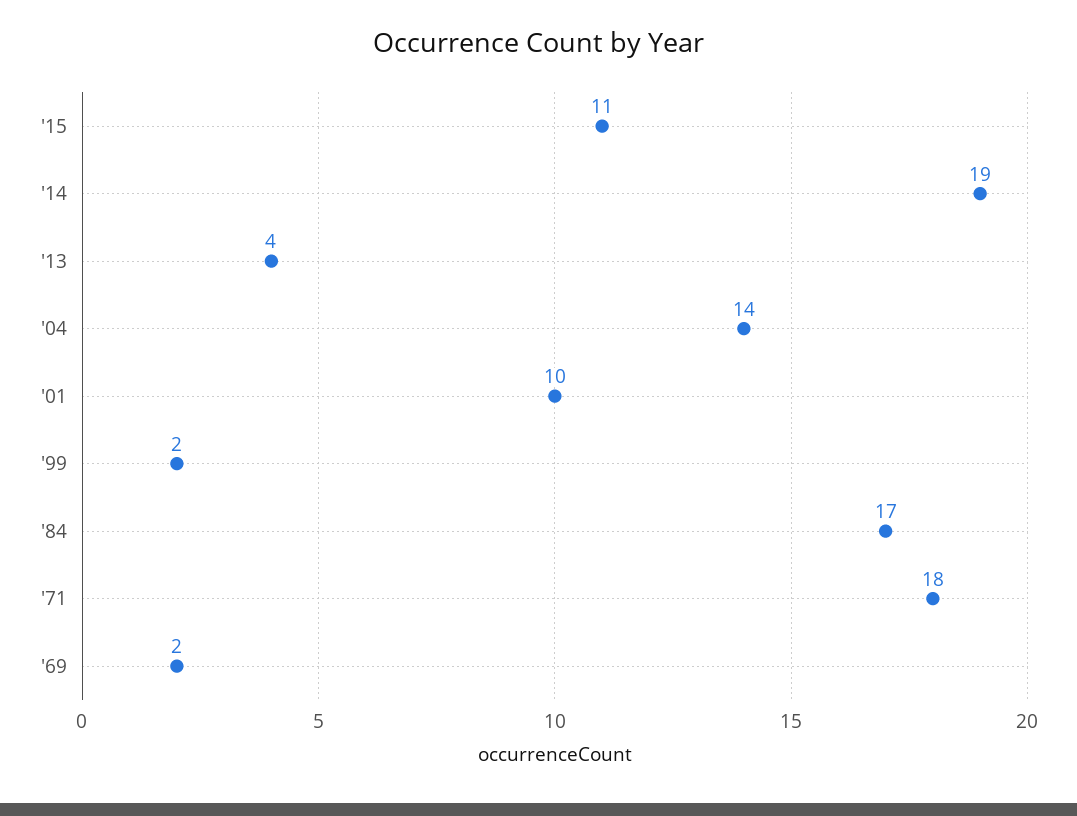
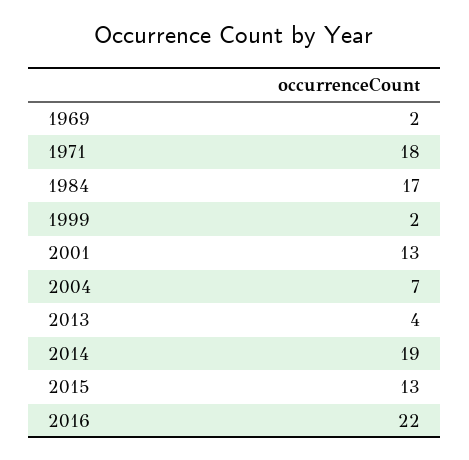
'15: 11 -> 13
'04: 14 -> 7
'01: 10 -> 13
2016: none -> 22

